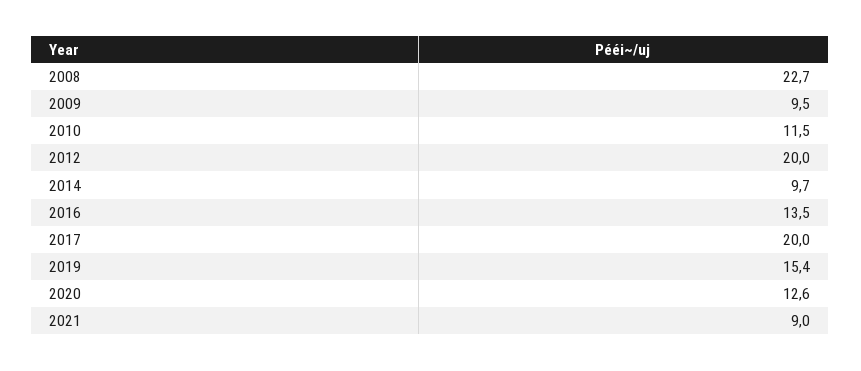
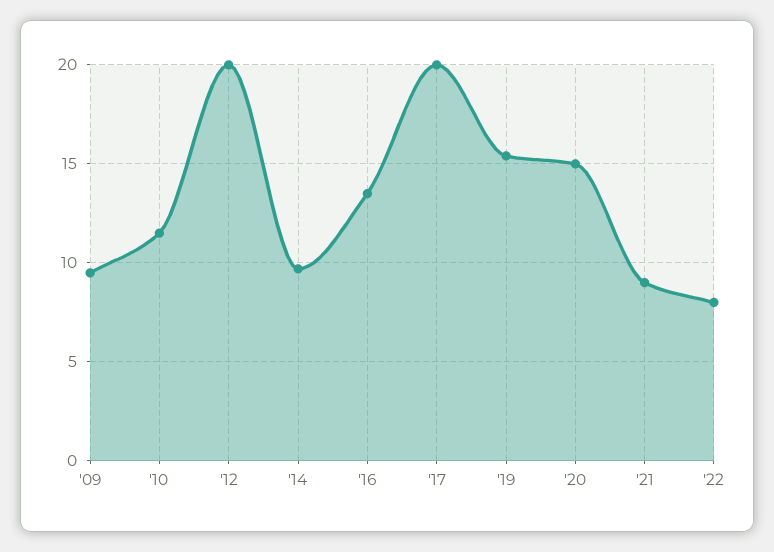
2008: 22.7 -> none
2020: 12.6 -> 15
'22: none -> 8

